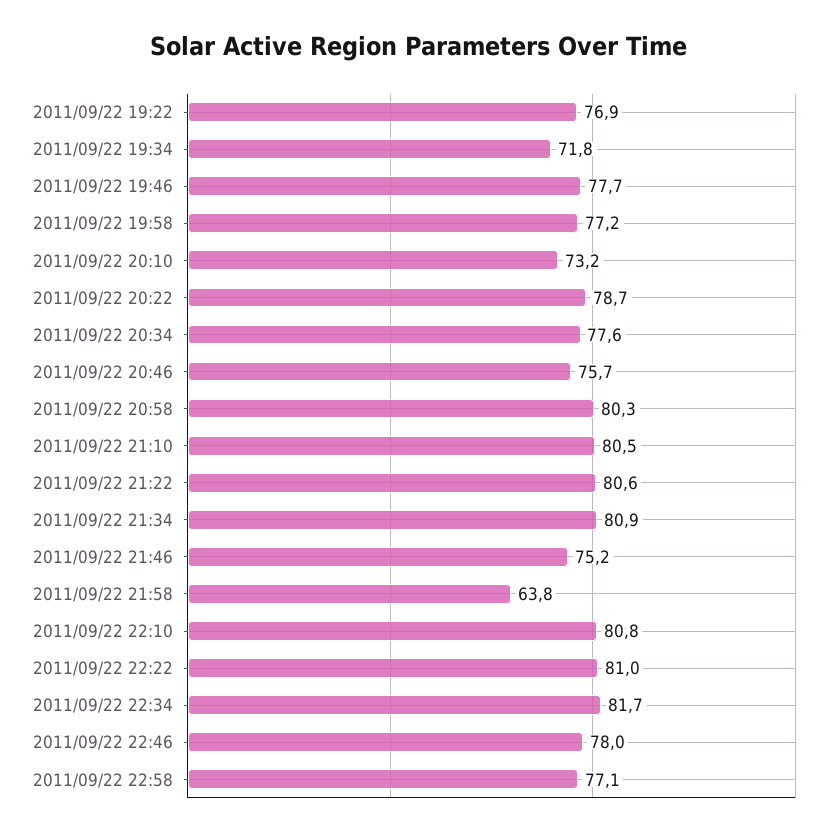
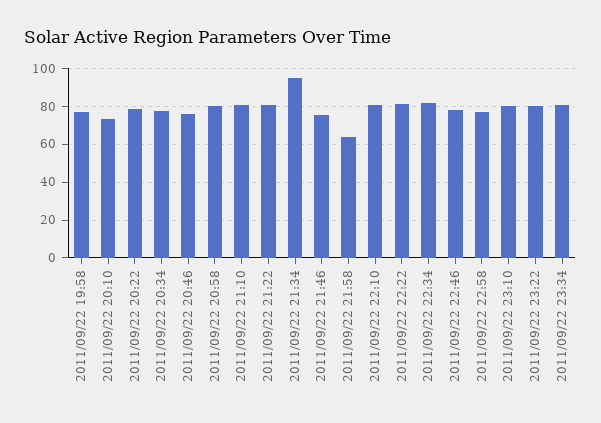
2011/09/22 19:22: 76.9 -> none
2011/09/22 19:34: 71.8 -> none
2011/09/22 19:46: 77.7 -> none
2011/09/22 21:34: 80.9 -> 95
2011/09/22 23:10: none -> 80
2011/09/22 23:22: none -> 80
2011/09/22 23:34: none -> 80

